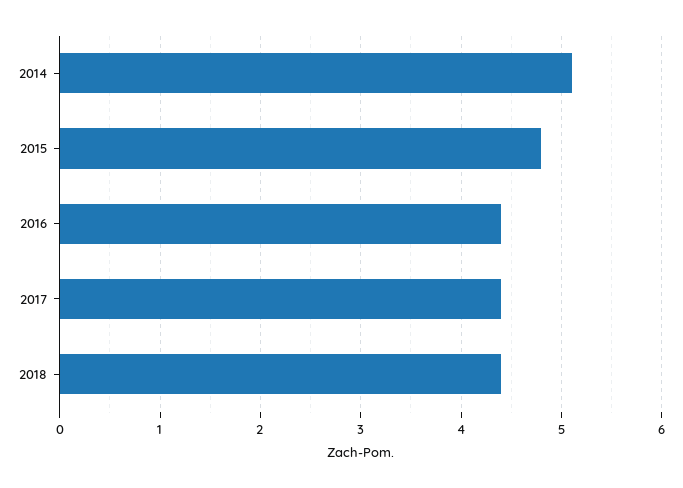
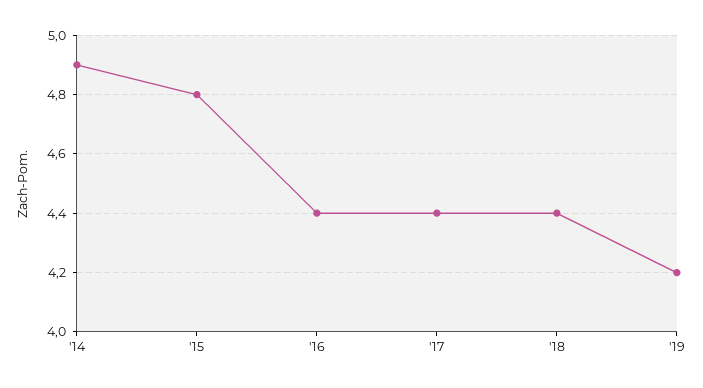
2014: 5.1 -> 4.9
'19: none -> 4.2

